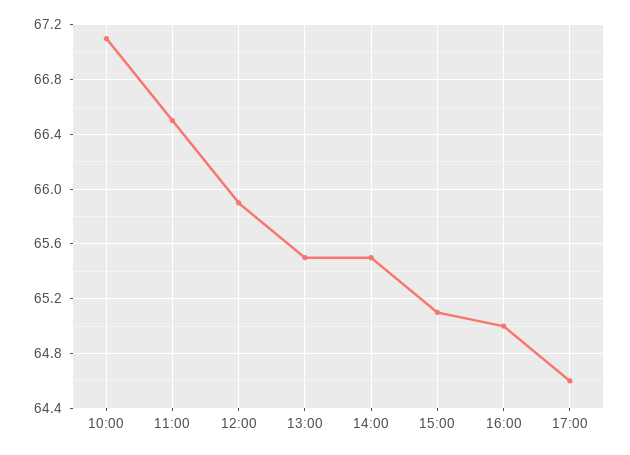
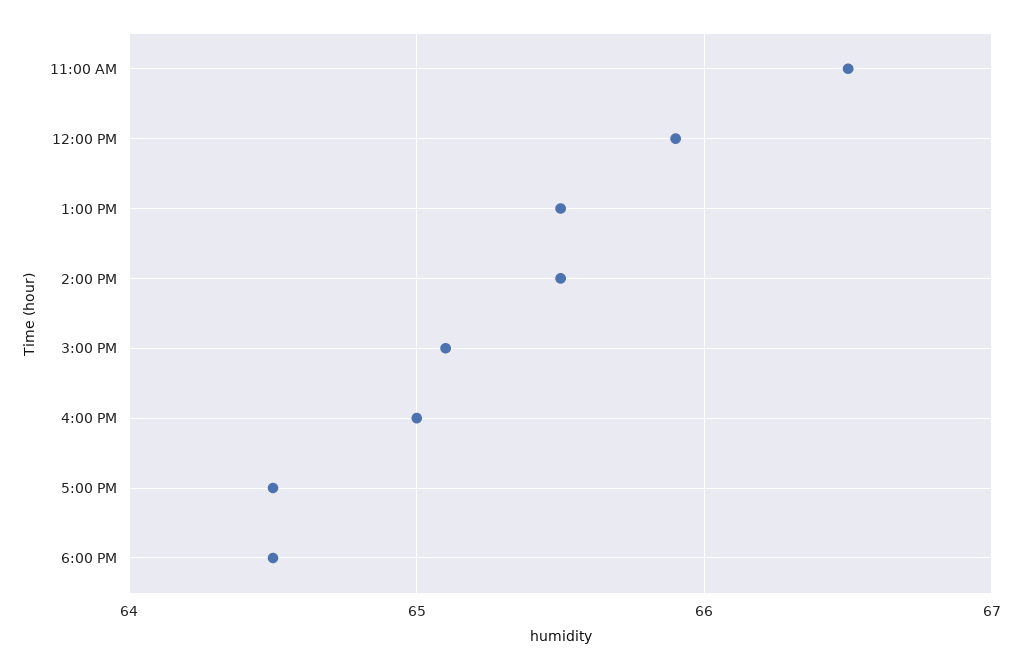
10:00: 67.1 -> none
17:00: 64.6 -> 64.5
6:00 PM: none -> 64.5

